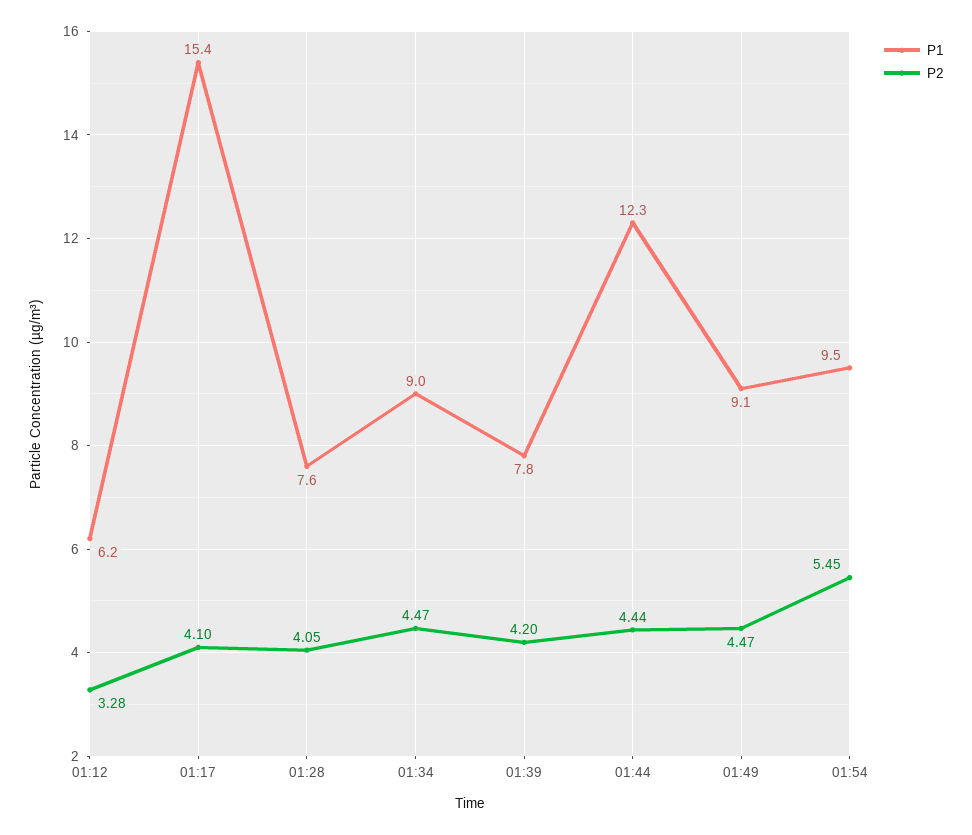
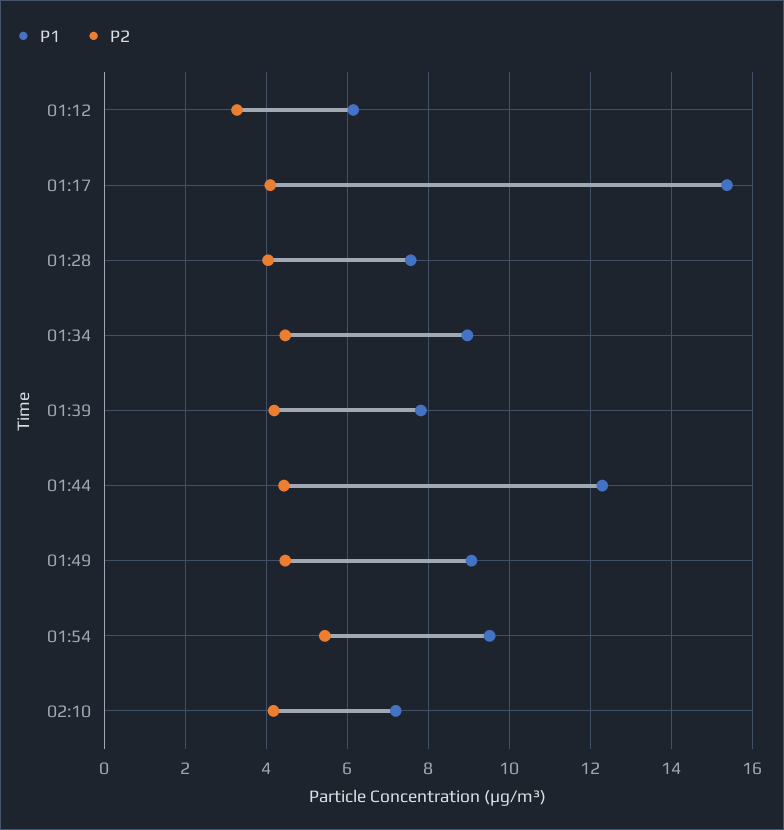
P1, 02:10: none -> 7.2
P2, 02:10: none -> 4.2

